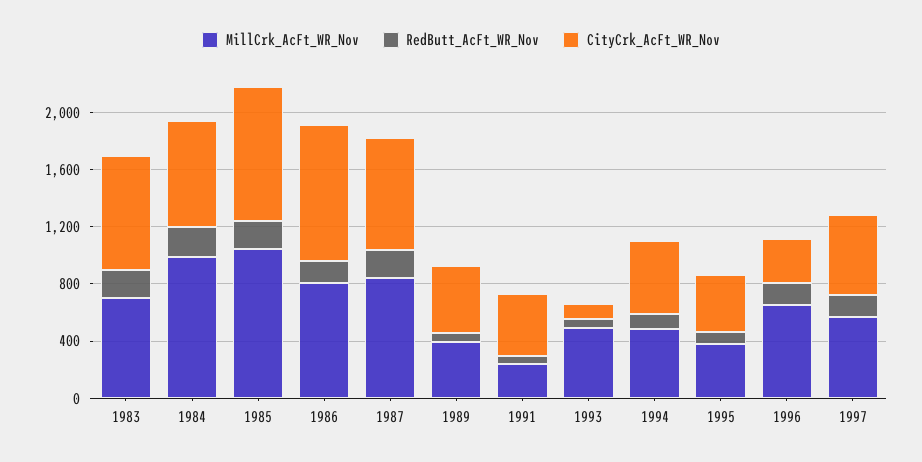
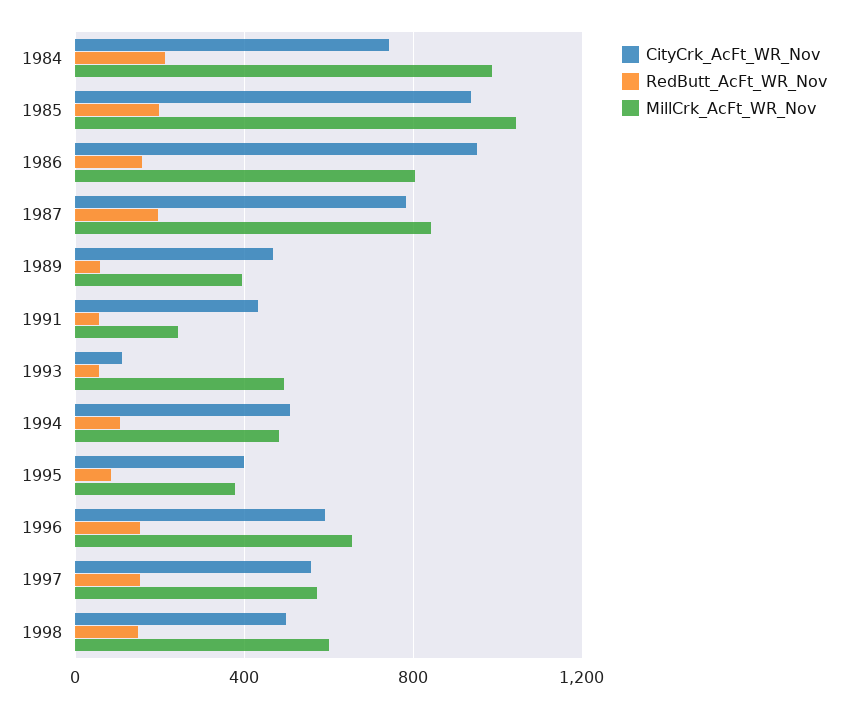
MillCrk_AcFt_WR_Nov, 1983: 700 -> none
RedButt_AcFt_WR_Nov, 1983: 200 -> none
CityCrk_AcFt_WR_Nov, 1983: 800 -> none
CityCrk_AcFt_WR_Nov, 1996: 300 -> 600
CityCrk_AcFt_WR_Nov, 1998: none -> 500
RedButt_AcFt_WR_Nov, 1998: none -> 150
MillCrk_AcFt_WR_Nov, 1998: none -> 600

